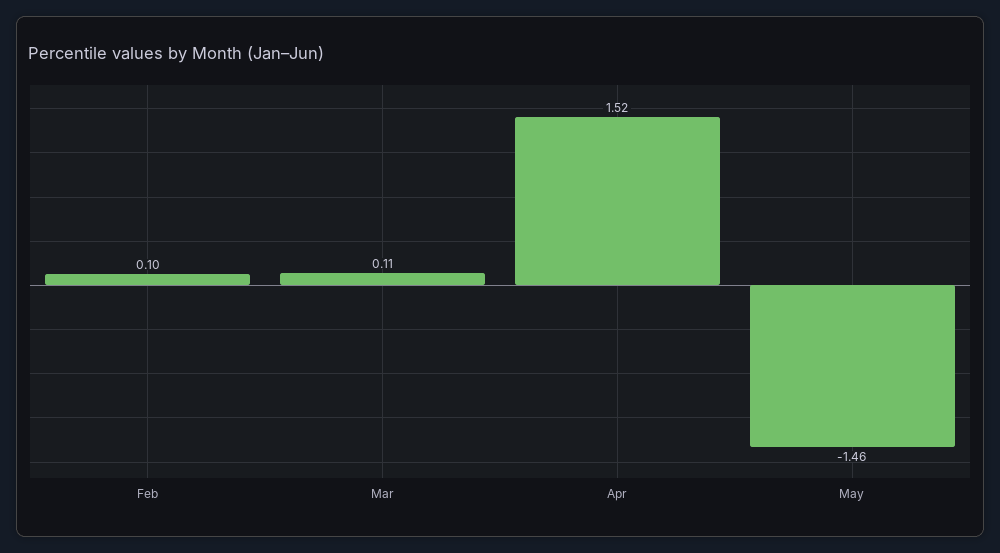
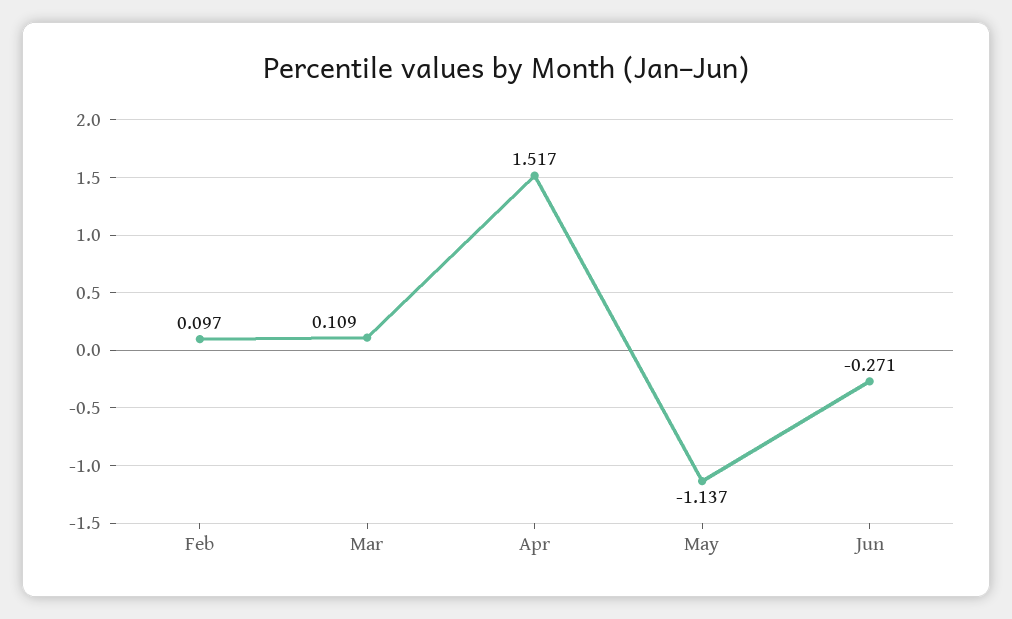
May: -1.46 -> -1.137
Jun: none -> -0.271

